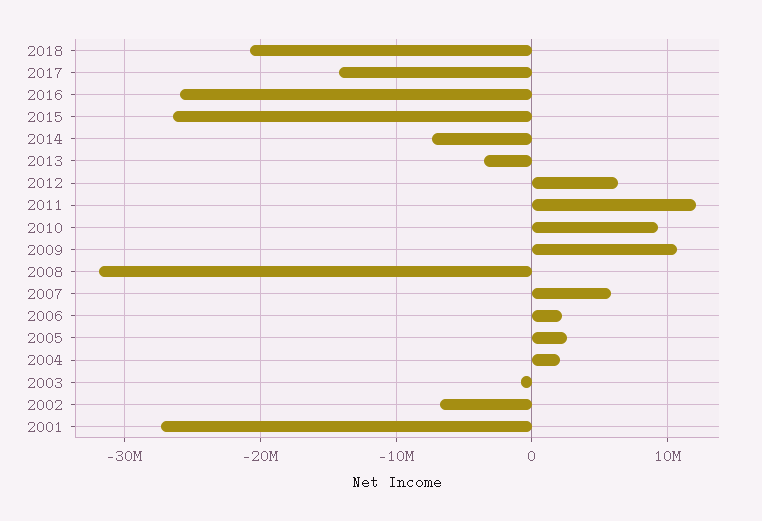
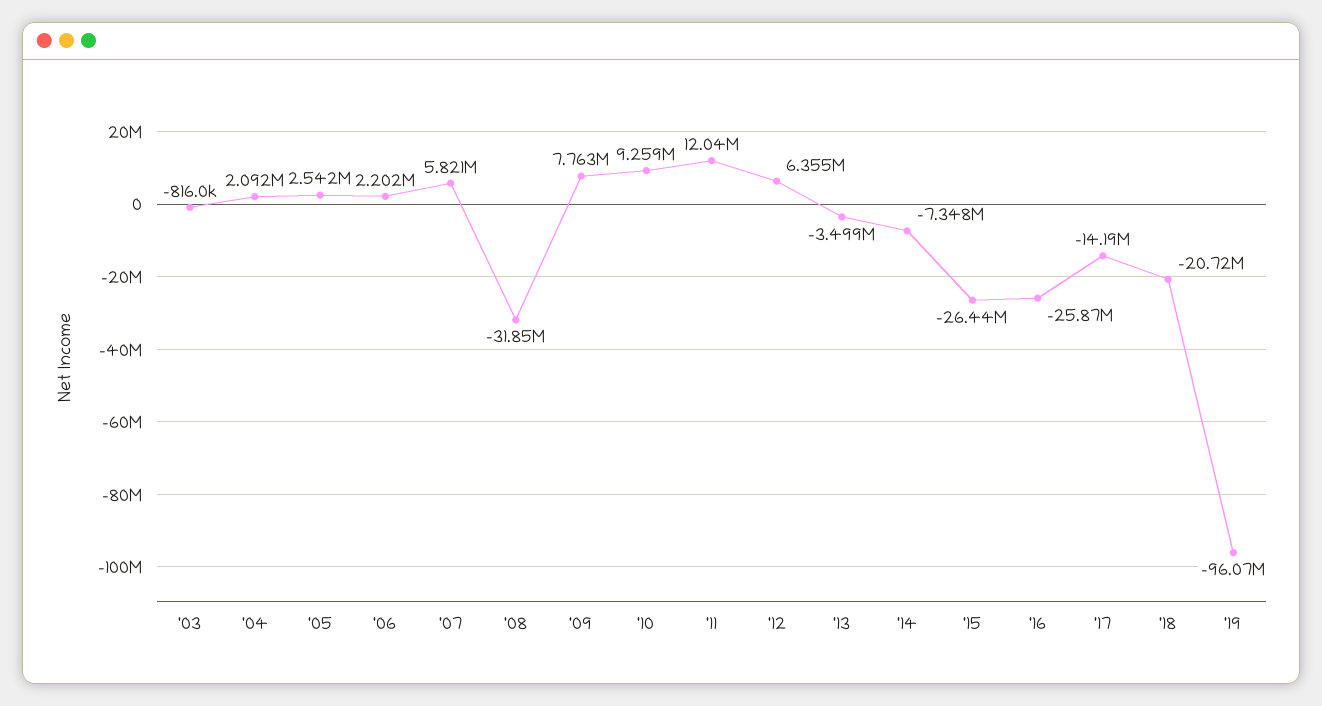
2009: 11000000 -> 7763000
2002: -7000000 -> none
2001: -27000000 -> none
'19: none -> -96070000

